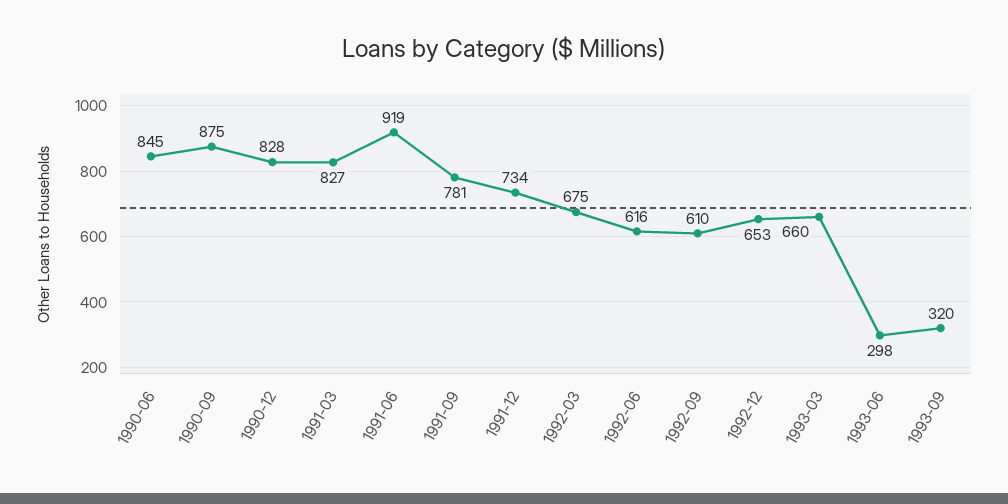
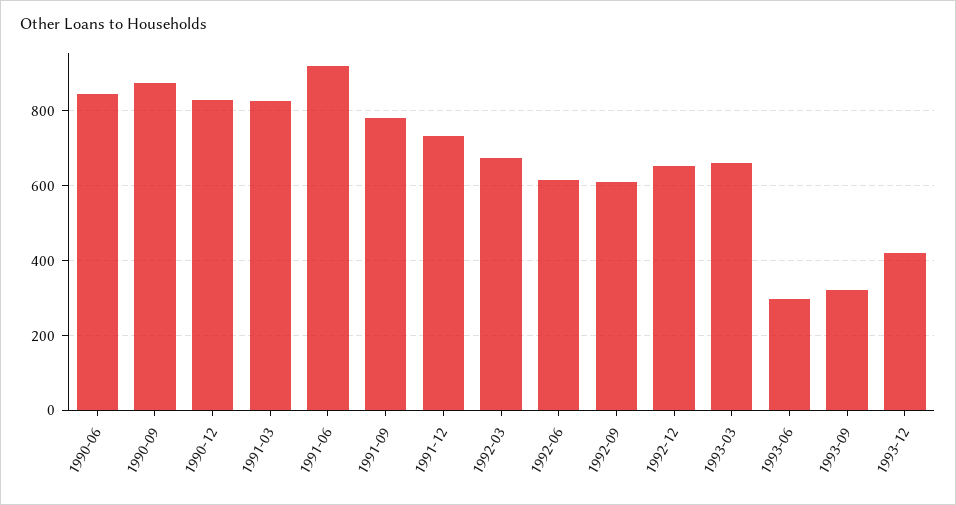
1993-12: none -> 420

